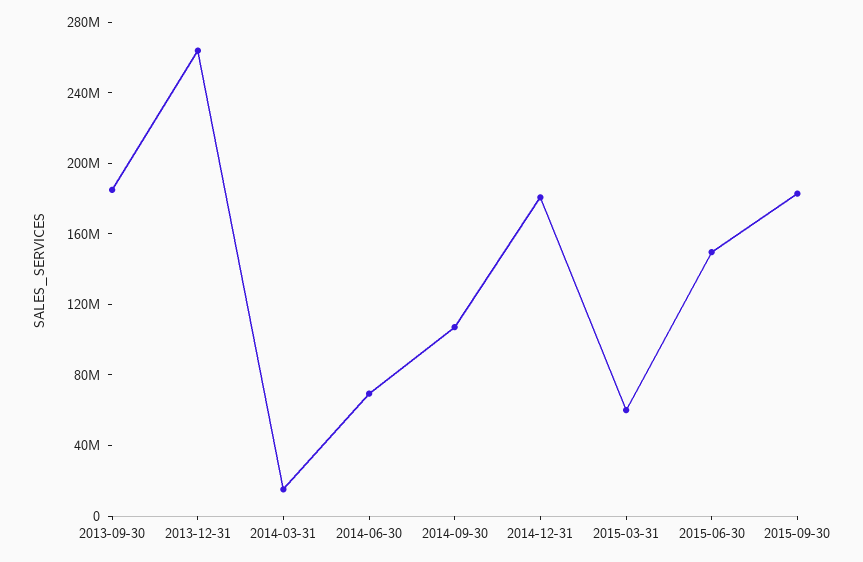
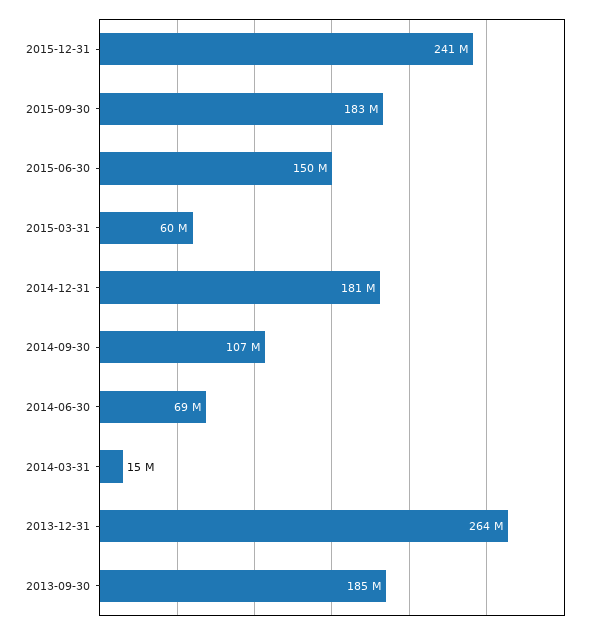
2015-12-31: none -> 241000000

